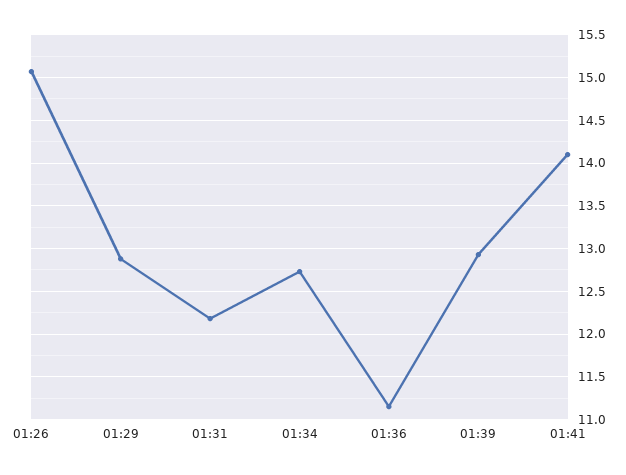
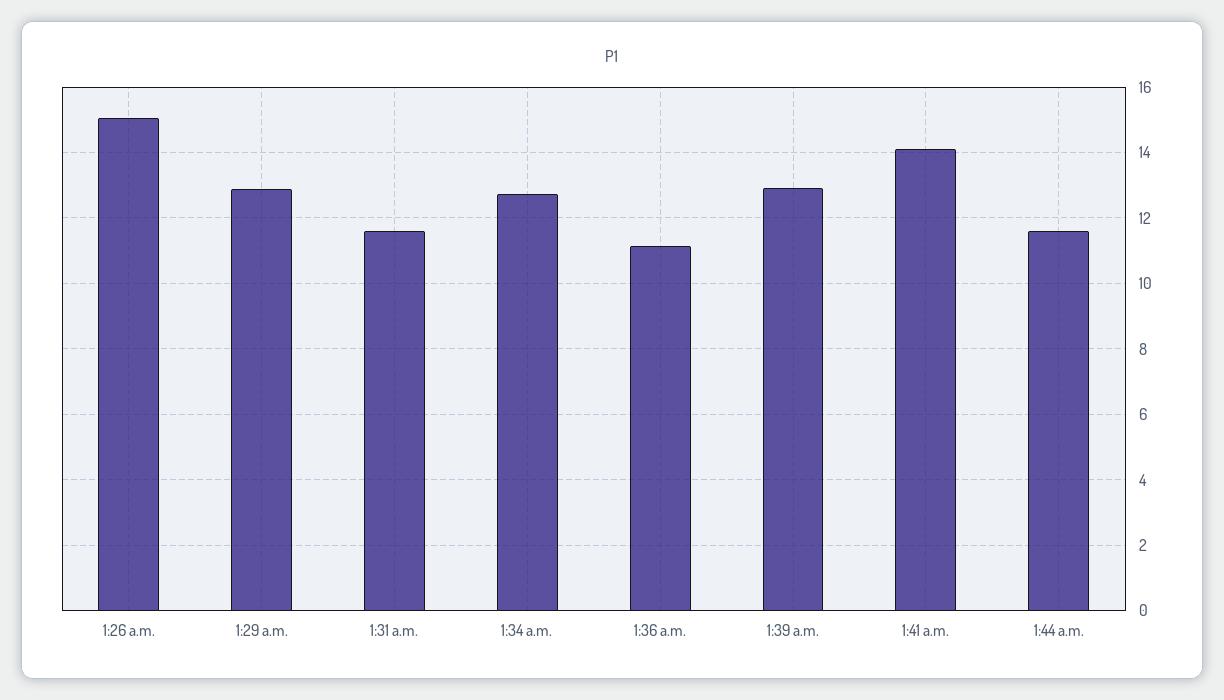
01:31: 12.2 -> 11.6
1:44 a.m.: none -> 11.6

